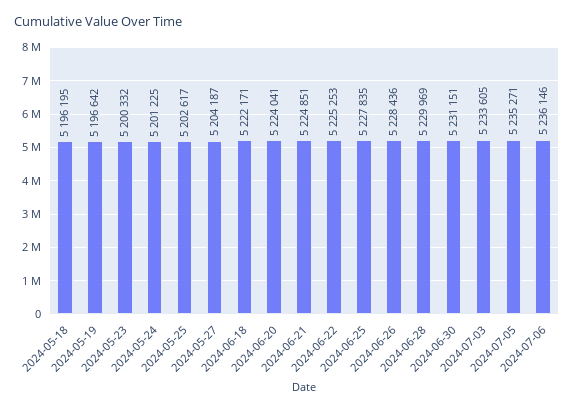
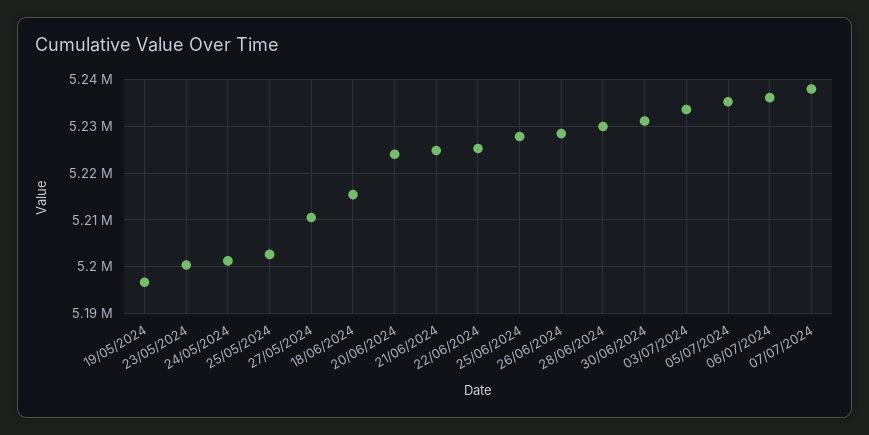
2024-05-18: 5196195 -> none
2024-05-27: 5204187 -> 5210000
2024-06-18: 5222171 -> 5216000
07/07/2024: none -> 5238000

